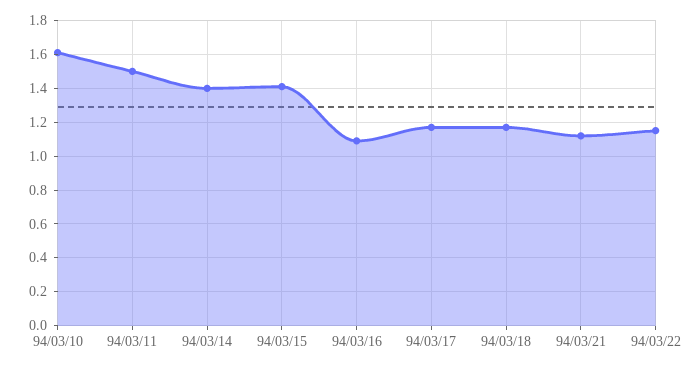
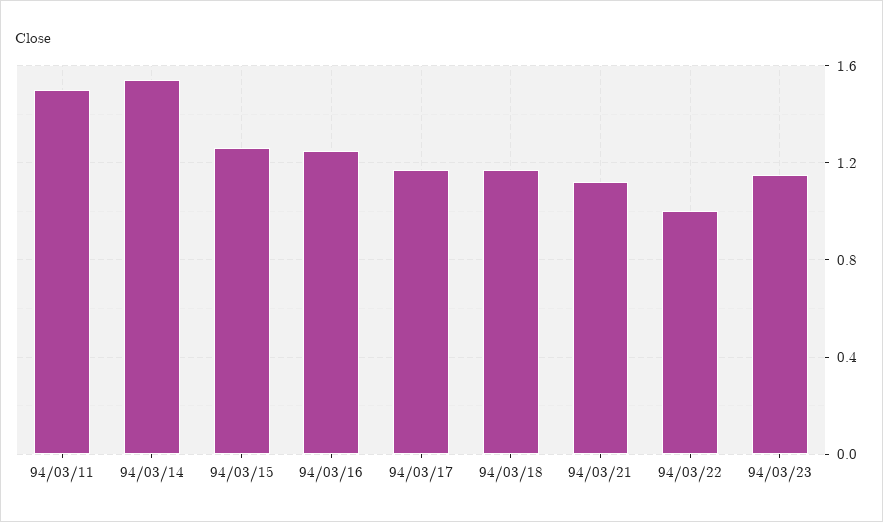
94/03/10: 1.6 -> none
94/03/14: 1.4 -> 1.55
94/03/15: 1.4 -> 1.25
94/03/16: 1.1 -> 1.25
94/03/22: 1.15 -> 1
94/03/23: none -> 1.15

